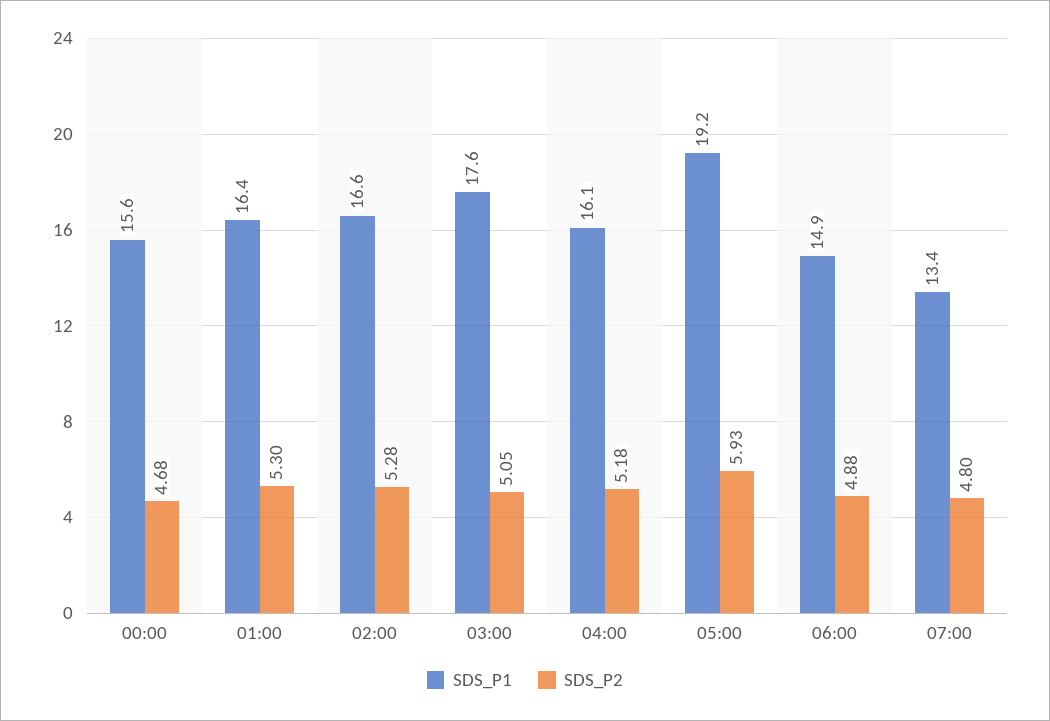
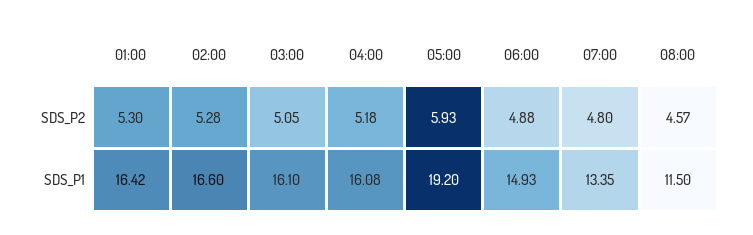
SDS_P1, 00:00: 15.6 -> none
SDS_P2, 00:00: 4.68 -> none
SDS_P1, 03:00: 17.6 -> 16.1
SDS_P2, 08:00: none -> 4.57
SDS_P1, 08:00: none -> 11.5

